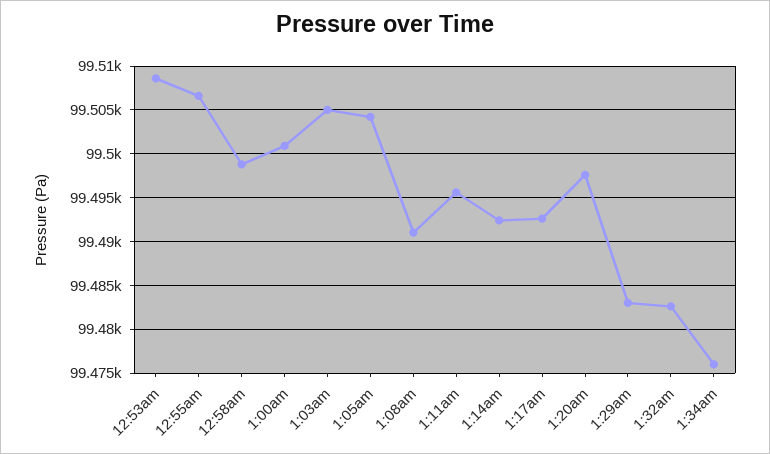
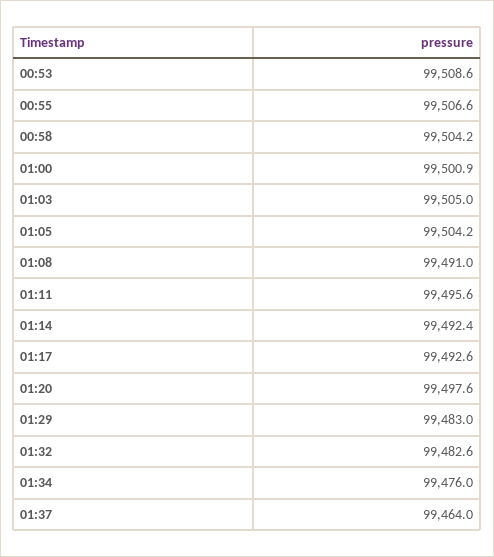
12:58am: 99499 -> 99504.2
01:37: none -> 99464

